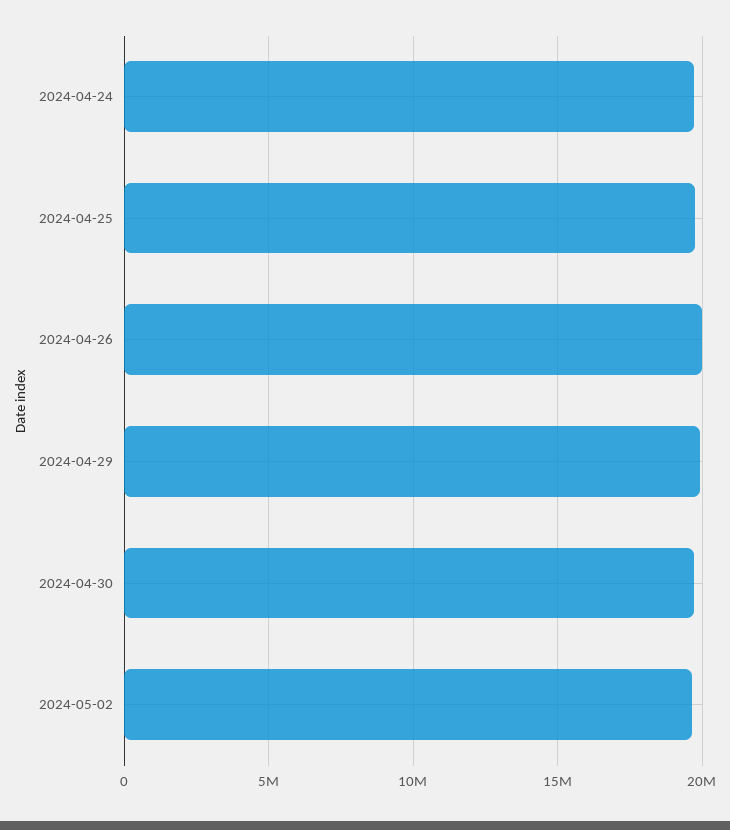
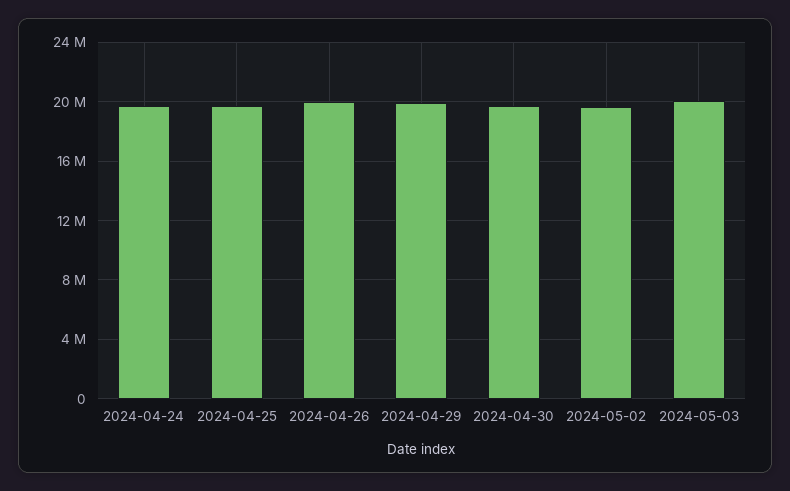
2024-05-03: none -> 20000000

